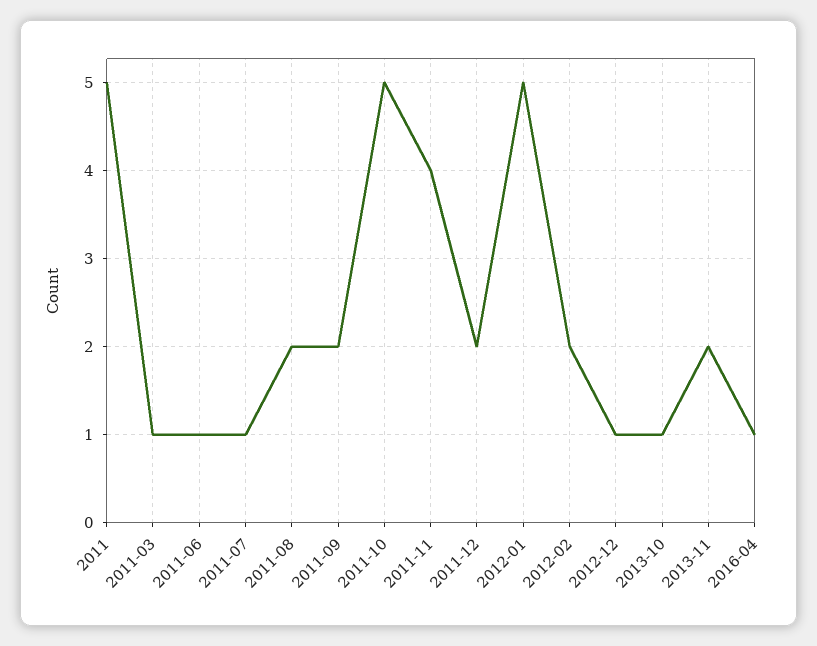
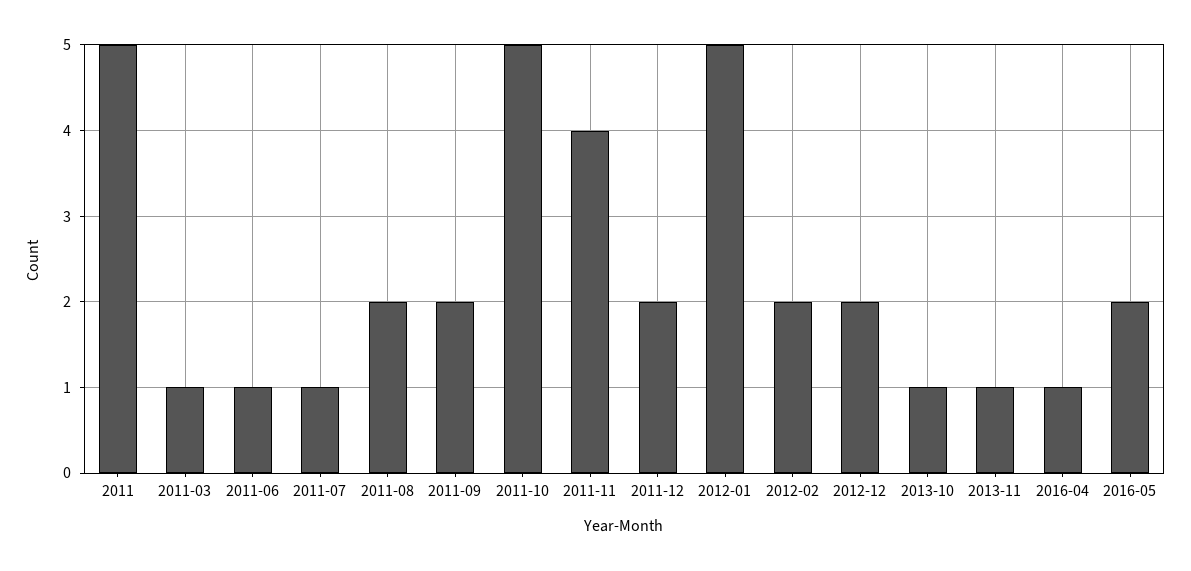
2012-12: 1 -> 2
2013-11: 2 -> 1
2016-05: none -> 2

